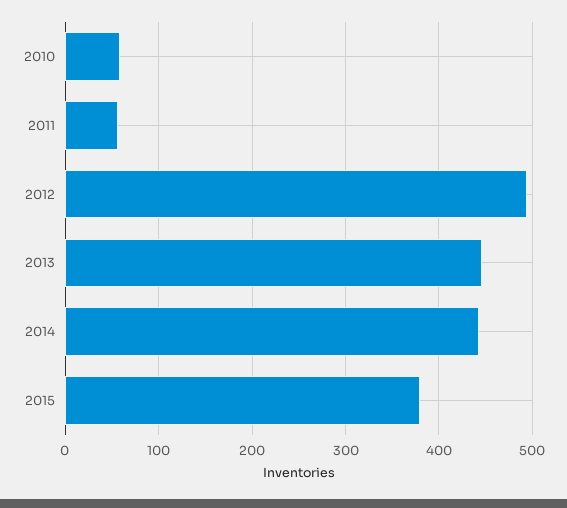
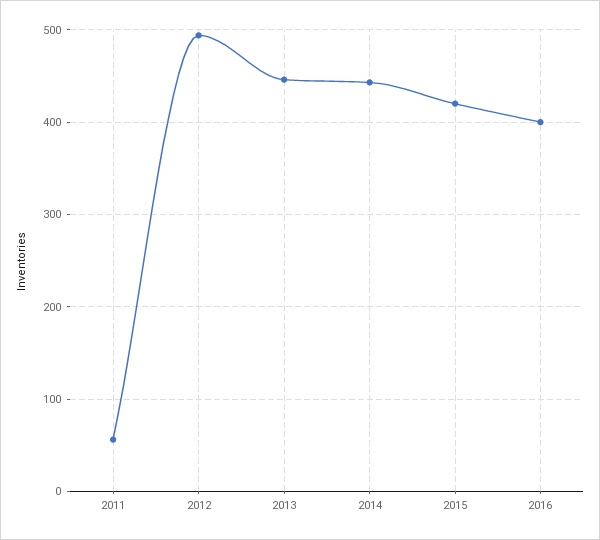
2010: 60 -> none
2015: 380 -> 420
2016: none -> 400

